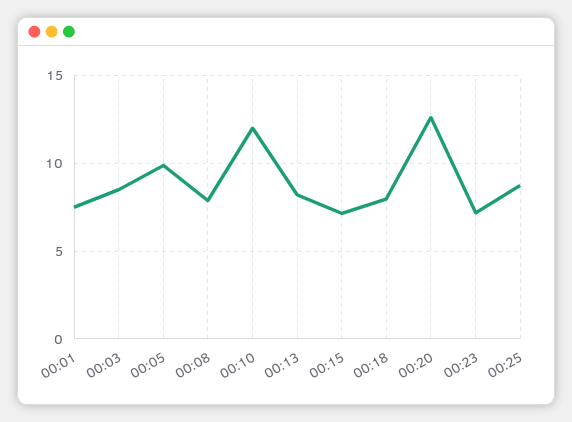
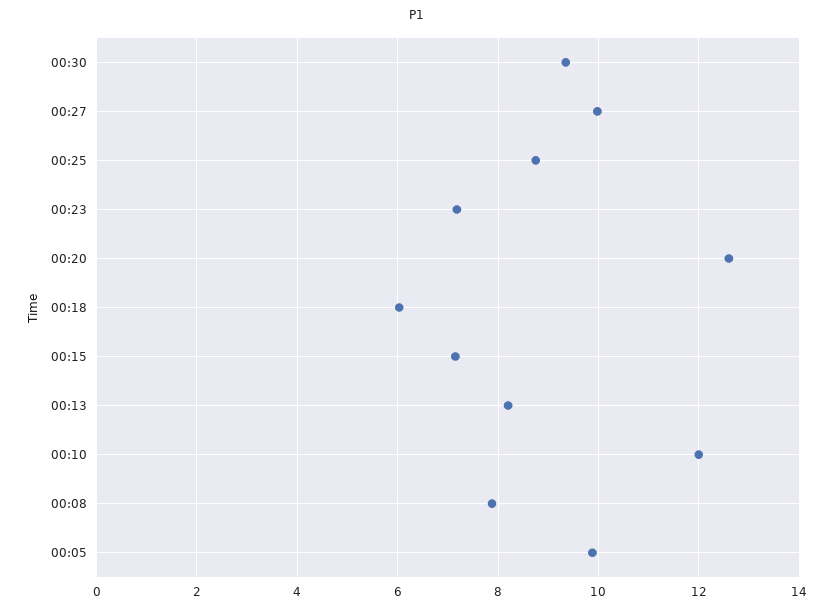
00:01: 7.5 -> none
00:03: 8.5 -> none
00:18: 8 -> 6
00:30: none -> 9.4
00:27: none -> 10

